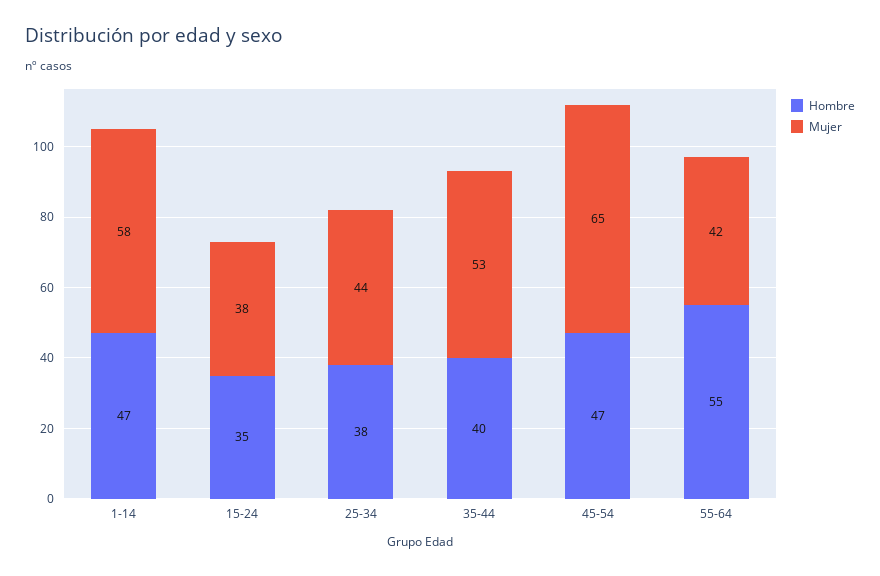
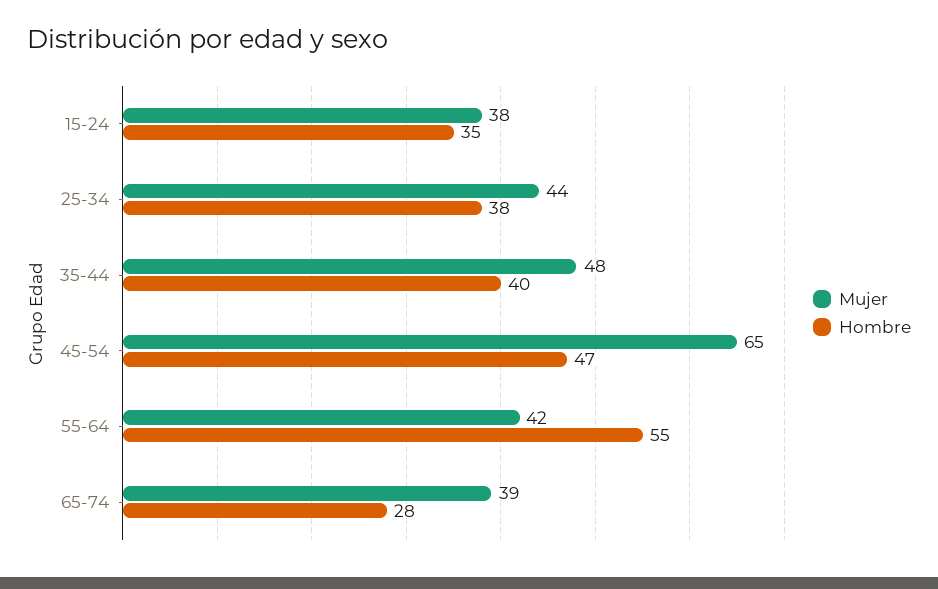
Hombre, 1-14: 47 -> none
Mujer, 1-14: 58 -> none
Mujer, 35-44: 53 -> 48
Mujer, 65-74: none -> 39
Hombre, 65-74: none -> 28

